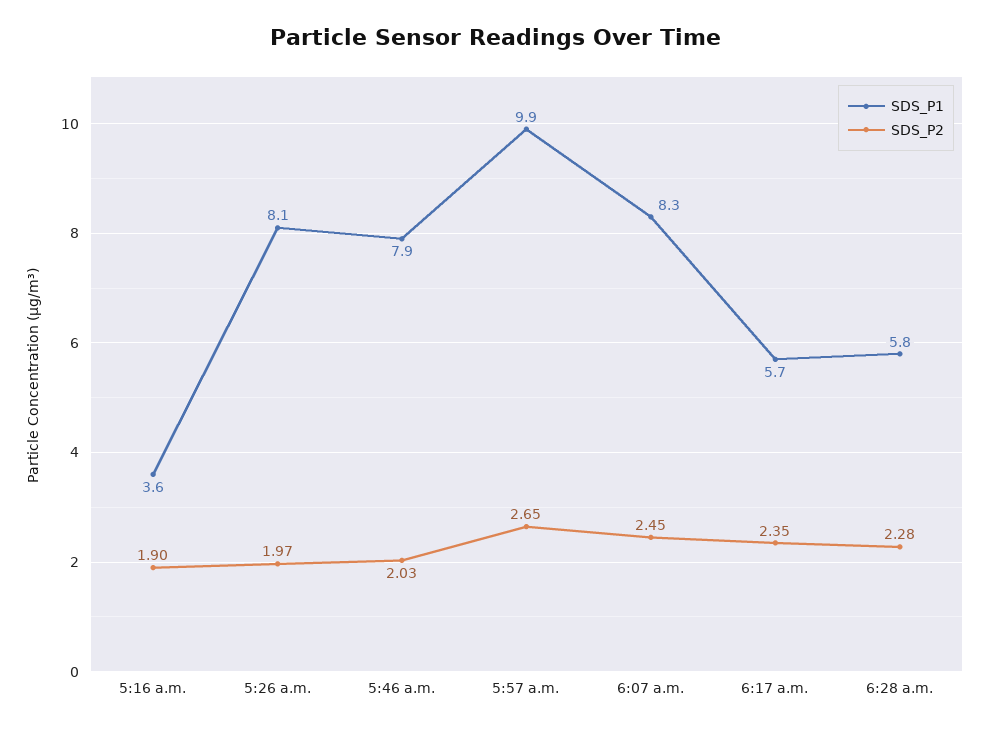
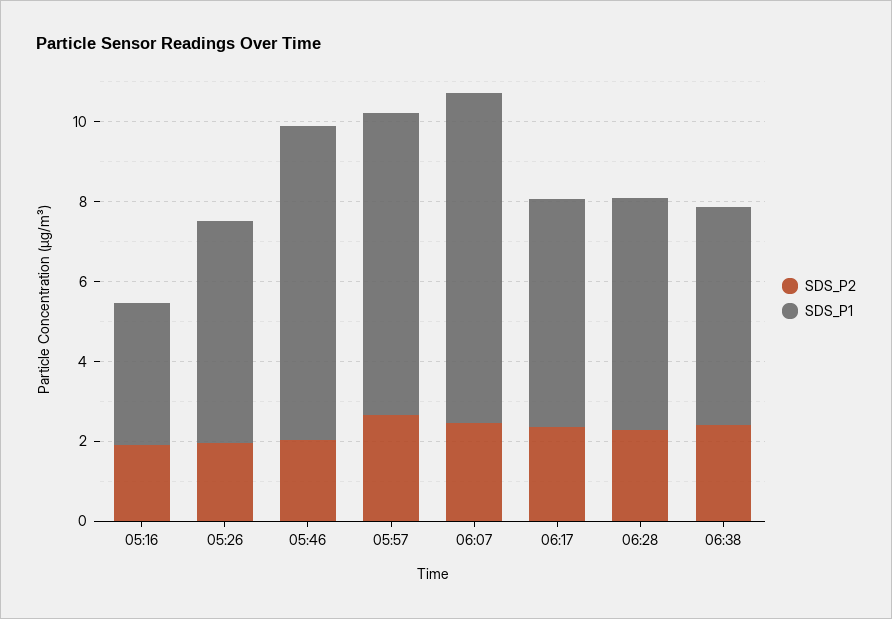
SDS_P1, 5:26 a.m.: 8.1 -> 5.5
SDS_P1, 5:57 a.m.: 9.9 -> 7.5
SDS_P2, 06:38: none -> 2.5
SDS_P1, 06:38: none -> 5.5

